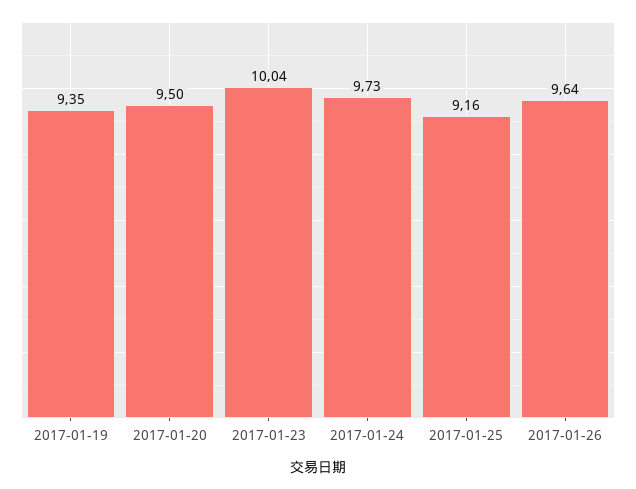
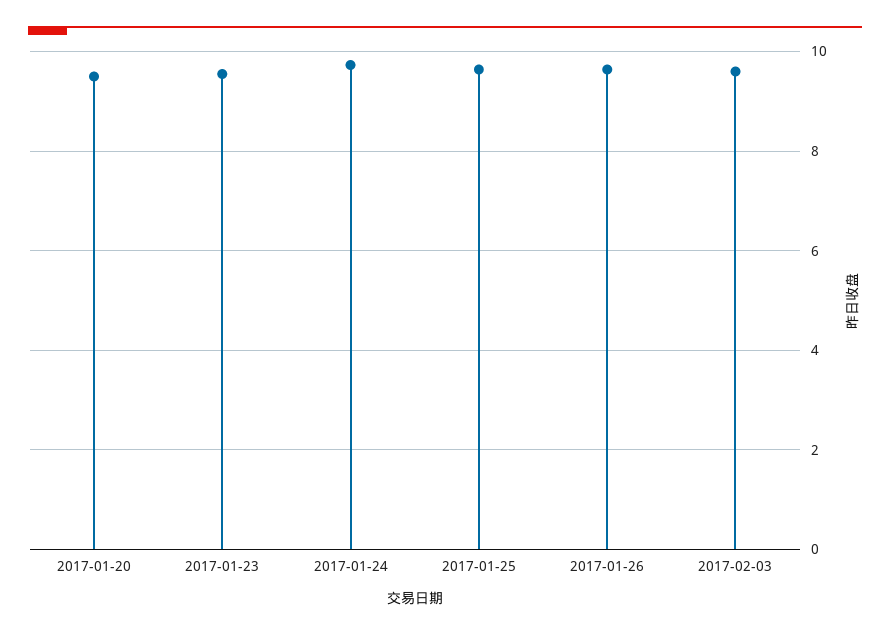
2017-01-19: 9.35 -> none
2017-01-23: 10.04 -> 9.6
2017-01-25: 9.16 -> 9.6
2017-02-03: none -> 9.6

